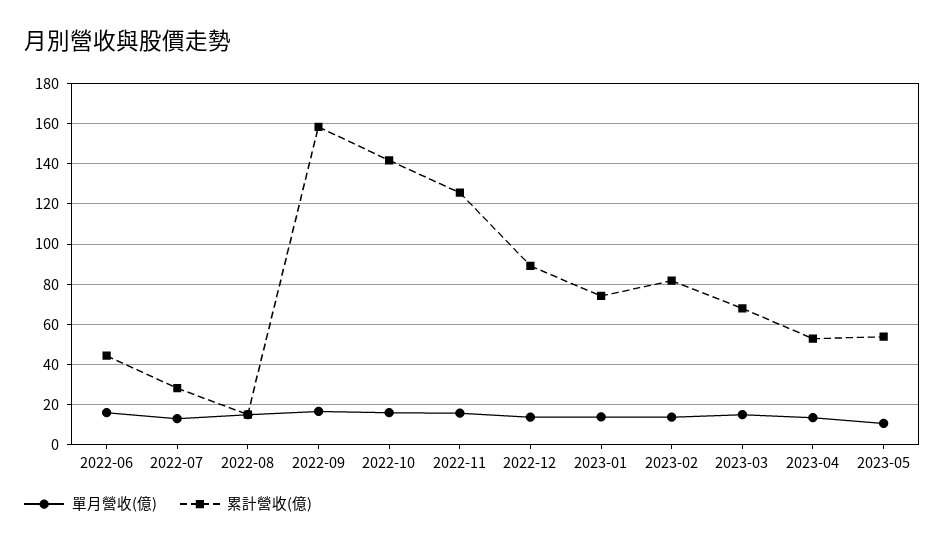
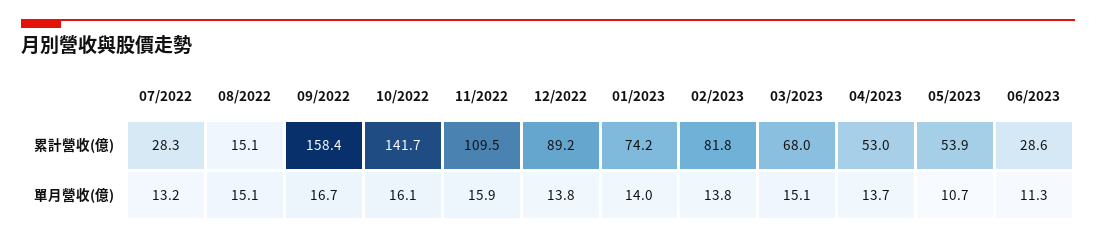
單月營收(億), 2022-06: 15 -> none
累計營收(億), 2022-06: 45 -> none
累計營收(億), 2022-11: 125 -> 109.5
累計營收(億), 06/2023: none -> 28.6
單月營收(億), 06/2023: none -> 11.3

